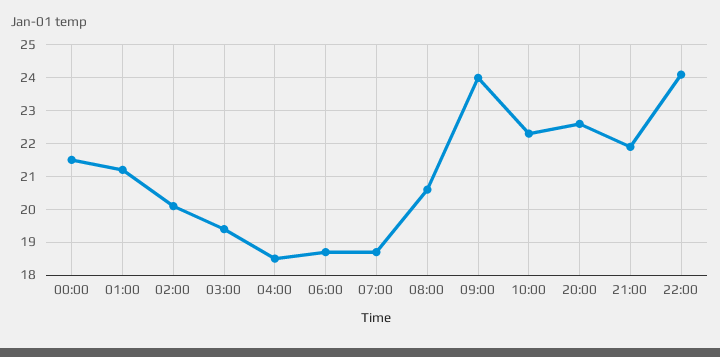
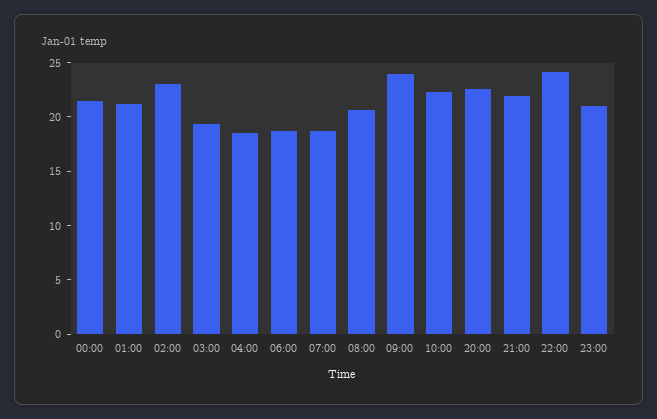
02:00: 20 -> 23
23:00: none -> 21

